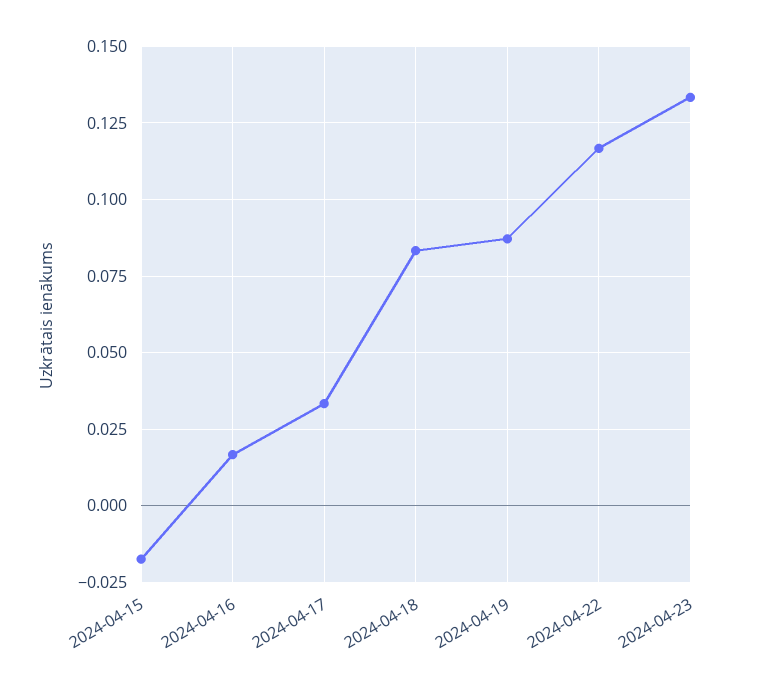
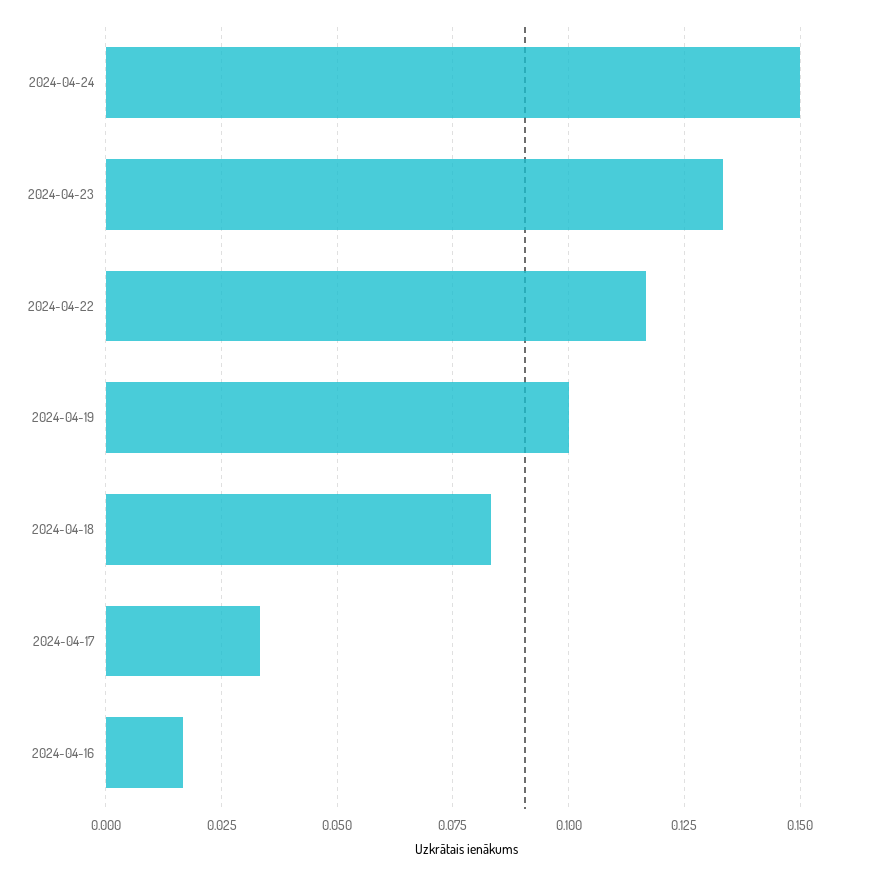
2024-04-15: -0.0175 -> none
2024-04-19: 0.0875 -> 0.1
2024-04-24: none -> 0.15

